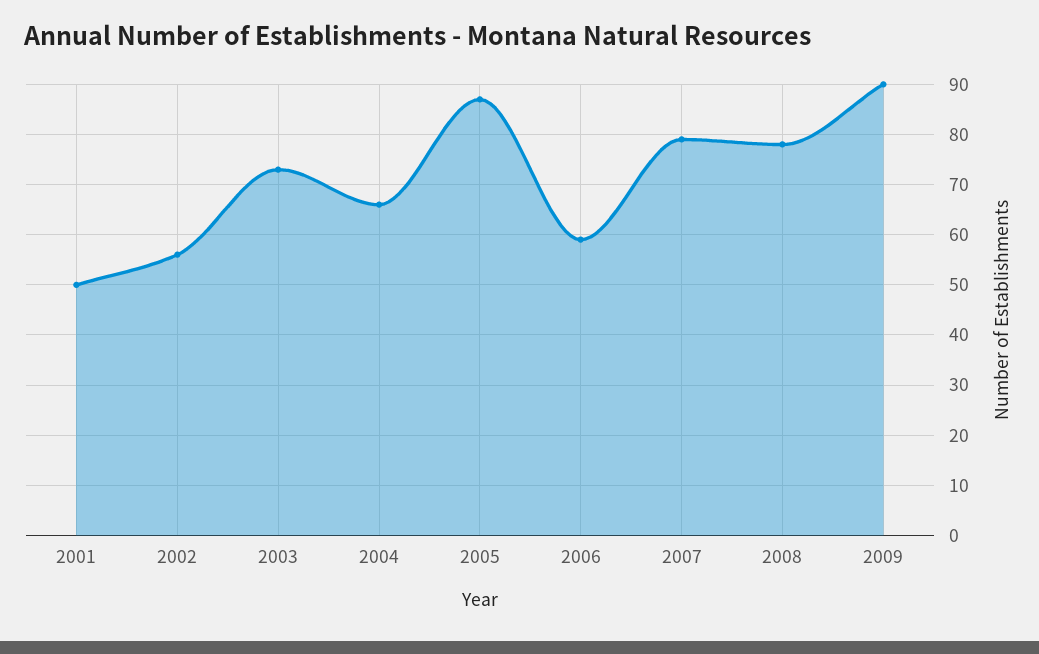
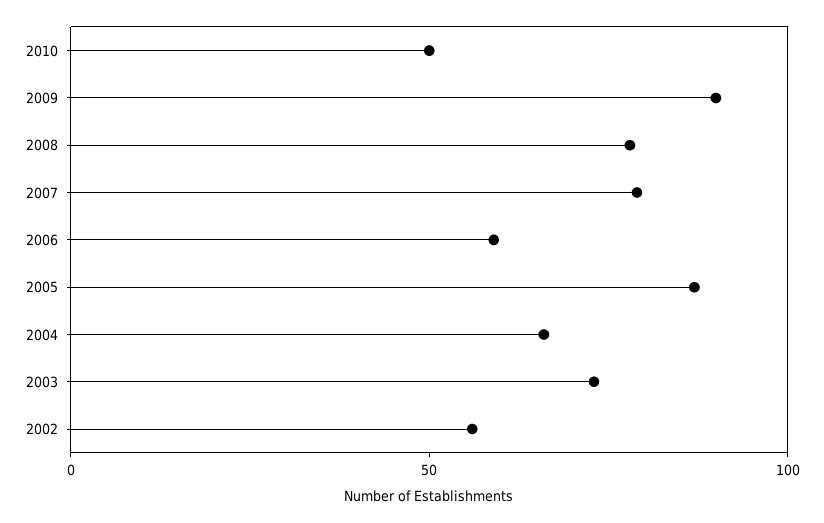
2001: 50 -> none
2010: none -> 50

